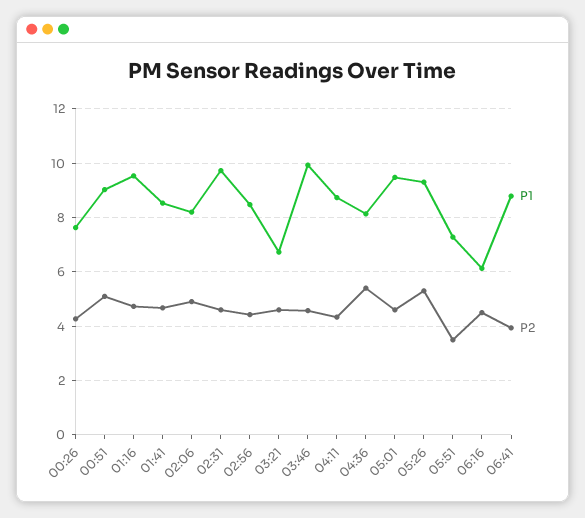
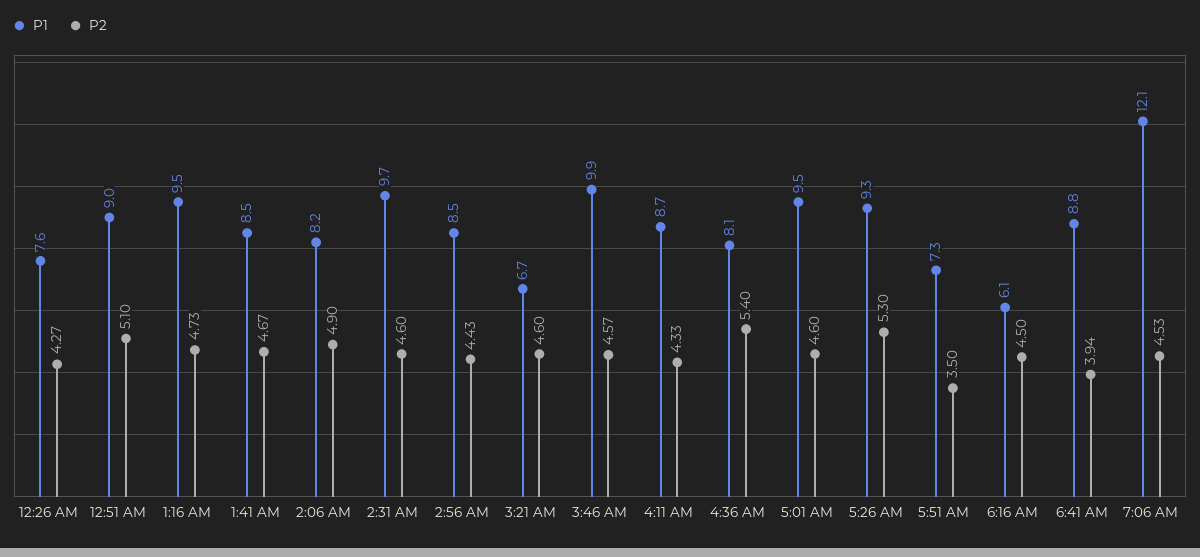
P1, 7:06 AM: none -> 12.1
P2, 7:06 AM: none -> 4.53

